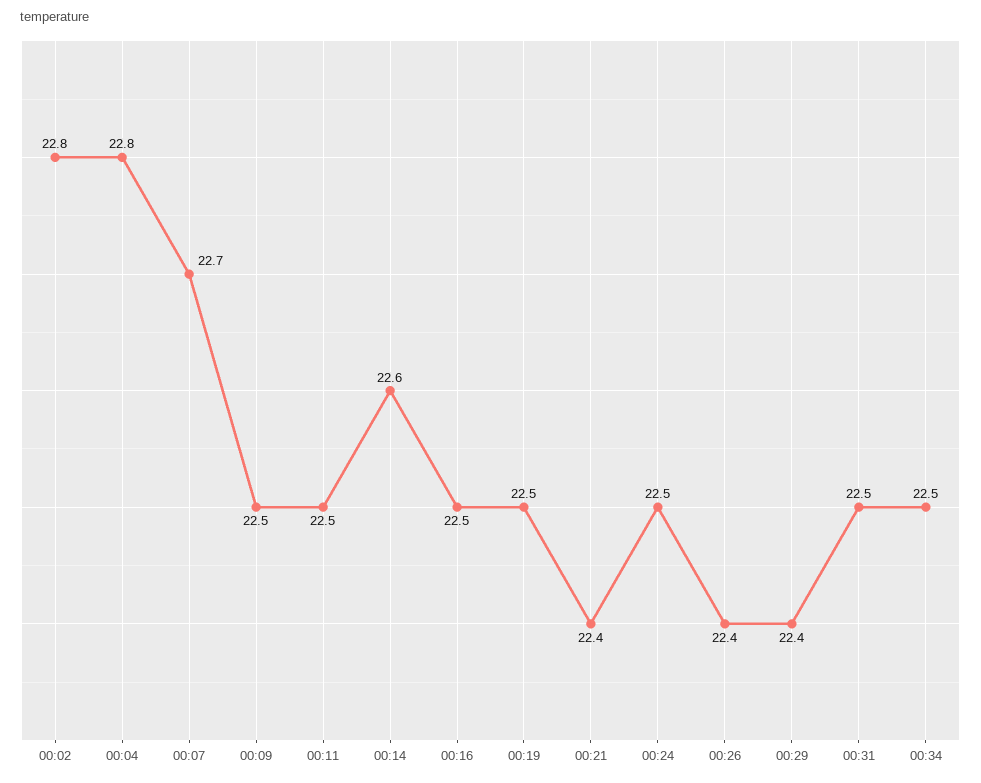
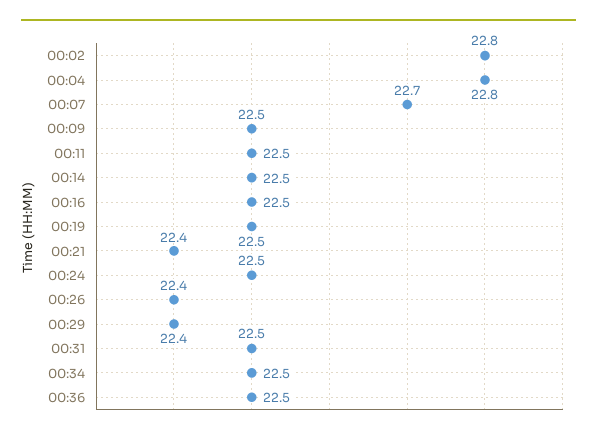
00:14: 22.6 -> 22.5
00:36: none -> 22.5

